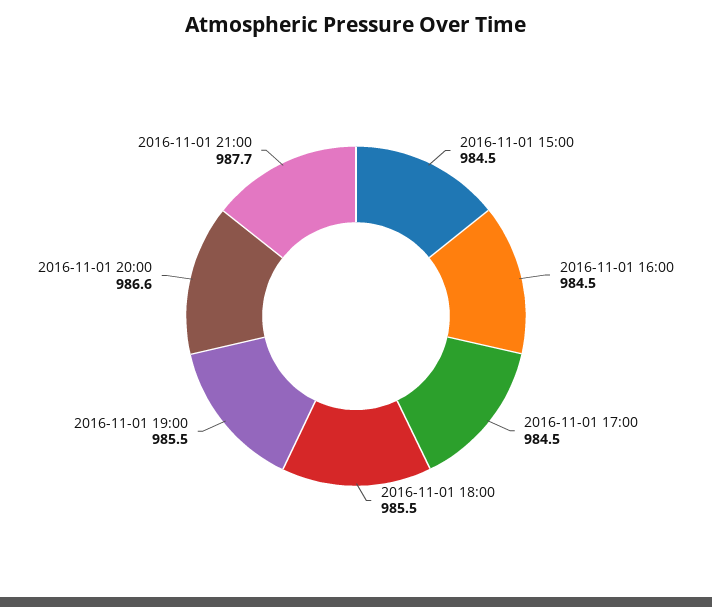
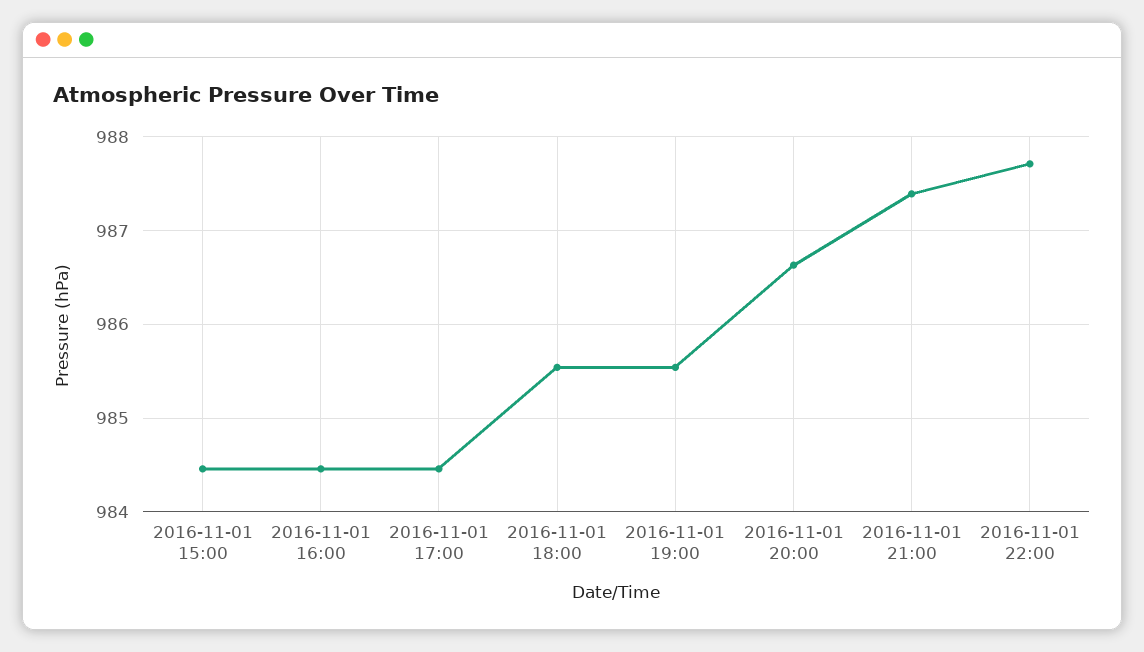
2016-11-01 21:00: 987.7 -> 987.4
2016-11-01 22:00: none -> 987.7

